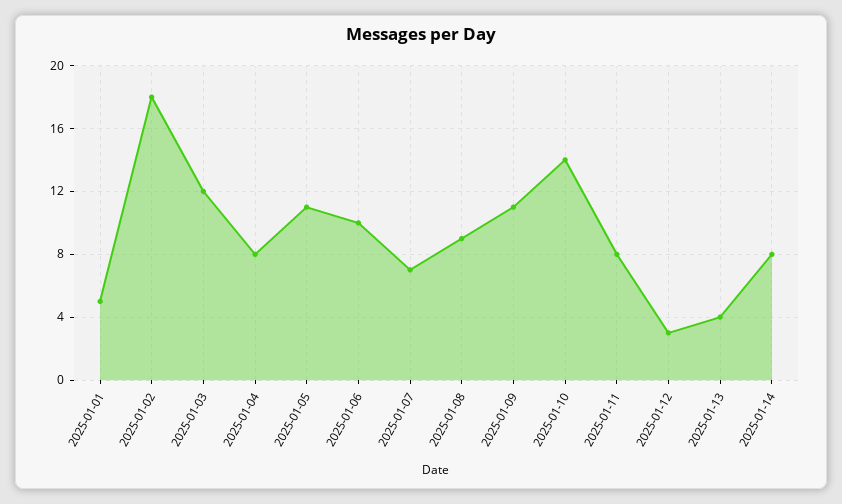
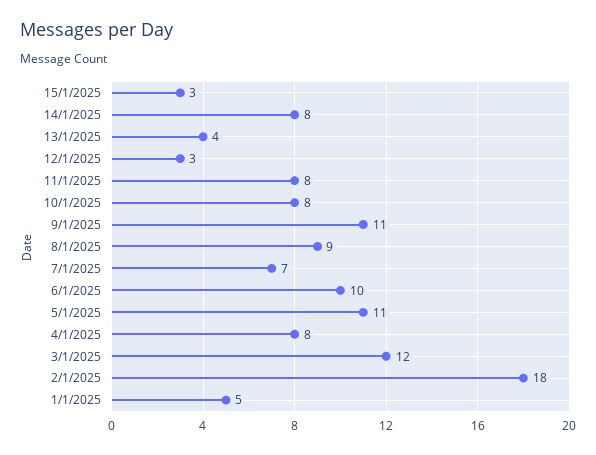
2025-01-10: 14 -> 8
15/1/2025: none -> 3

